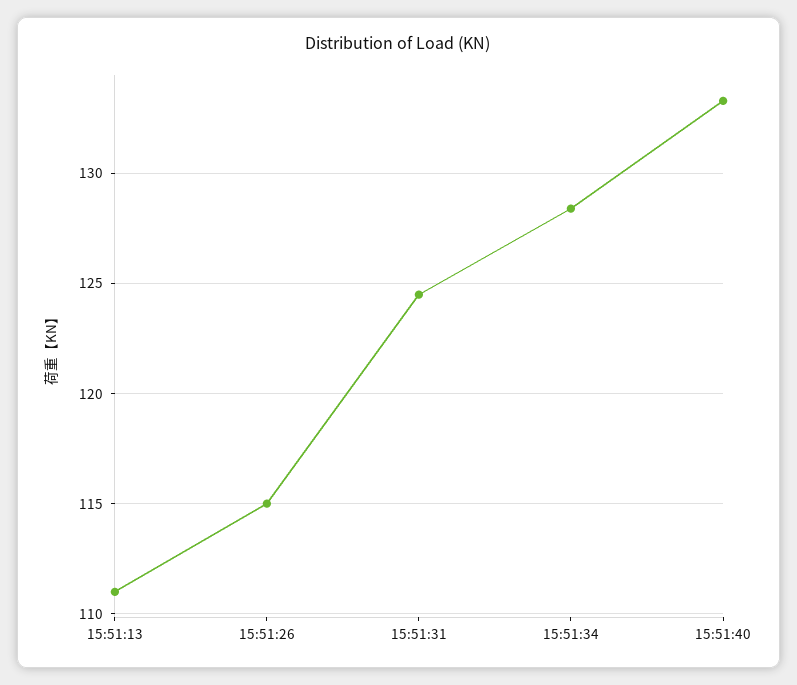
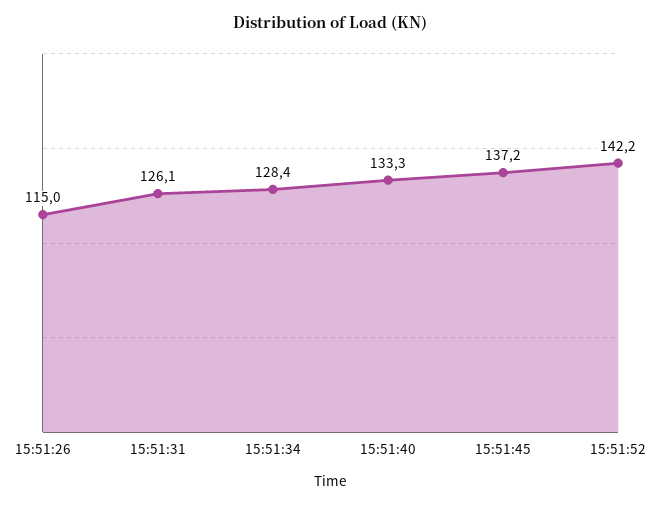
15:51:13: 111 -> none
15:51:31: 124.5 -> 126.1
15:51:45: none -> 137.2
15:51:52: none -> 142.2

